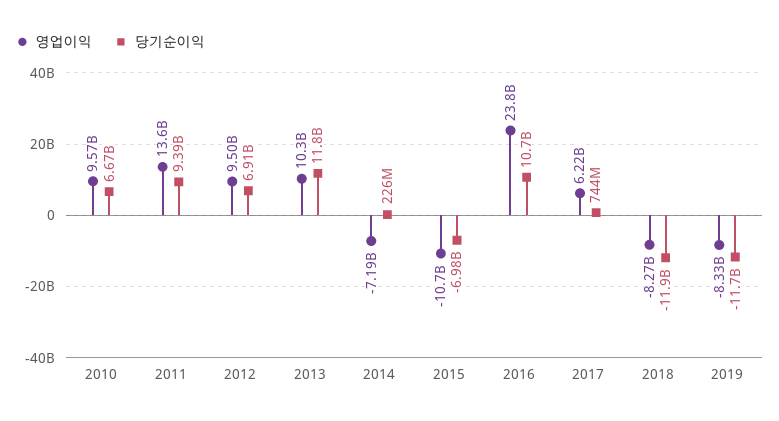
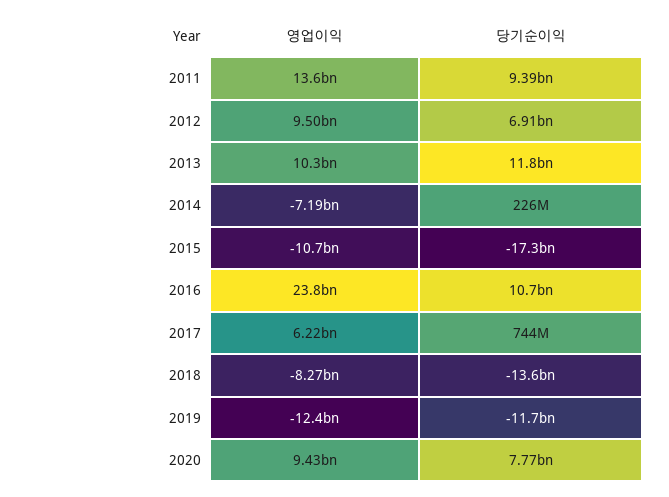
영업이익, 2010: 9570000000 -> none
당기순이익, 2010: 6670000000 -> none
당기순이익, 2015: -6980000000 -> -17300000000
당기순이익, 2018: -11900000000 -> -13600000000
영업이익, 2019: -8330000000 -> -12400000000
영업이익, 2020: none -> 9430000000
당기순이익, 2020: none -> 7770000000

